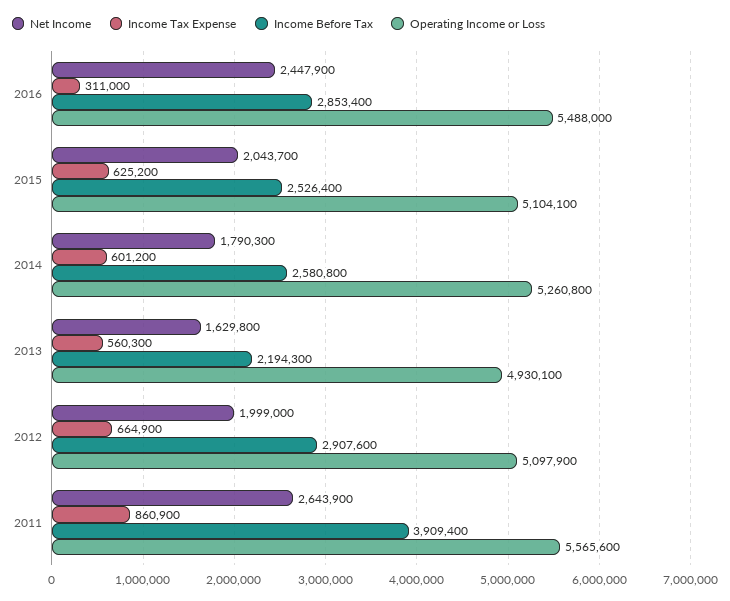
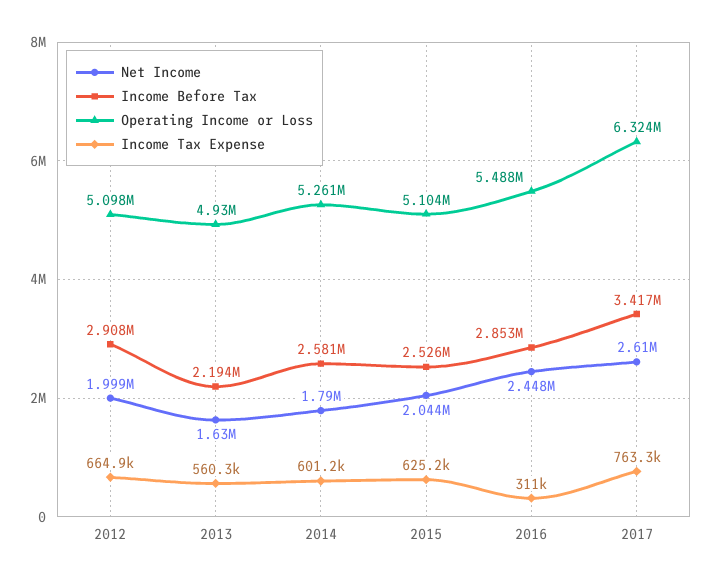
Net Income, 2011: 2643900 -> none
Income Tax Expense, 2011: 860900 -> none
Income Before Tax, 2011: 3909400 -> none
Operating Income or Loss, 2011: 5565600 -> none
Net Income, 2017: none -> 2610000
Income Before Tax, 2017: none -> 3417000
Operating Income or Loss, 2017: none -> 6324000
Income Tax Expense, 2017: none -> 763300

